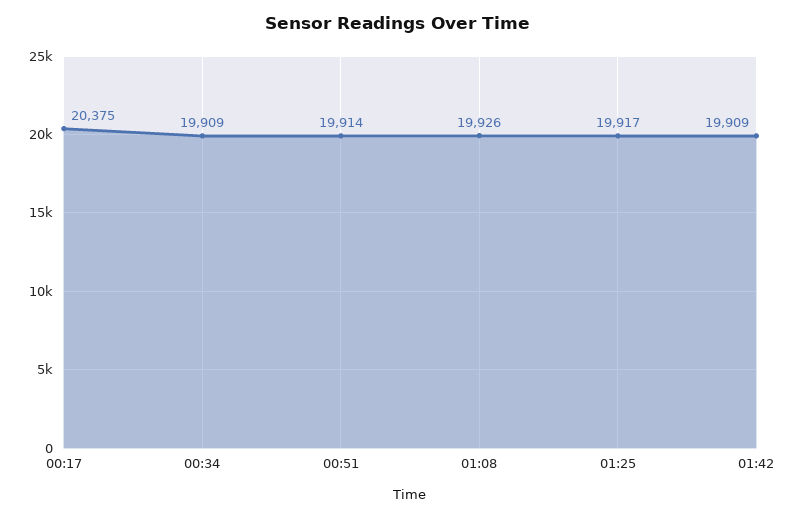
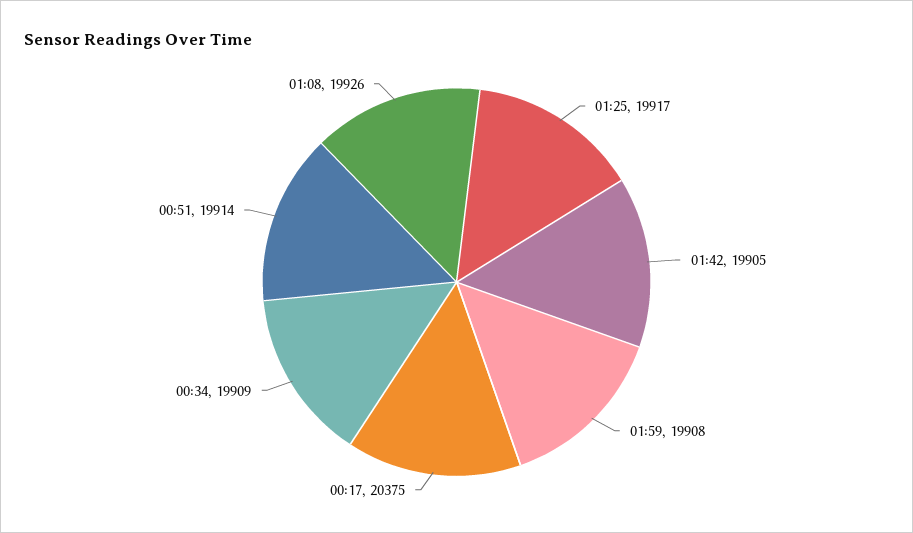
01:42: 19909 -> 19905
01:59: none -> 19908

